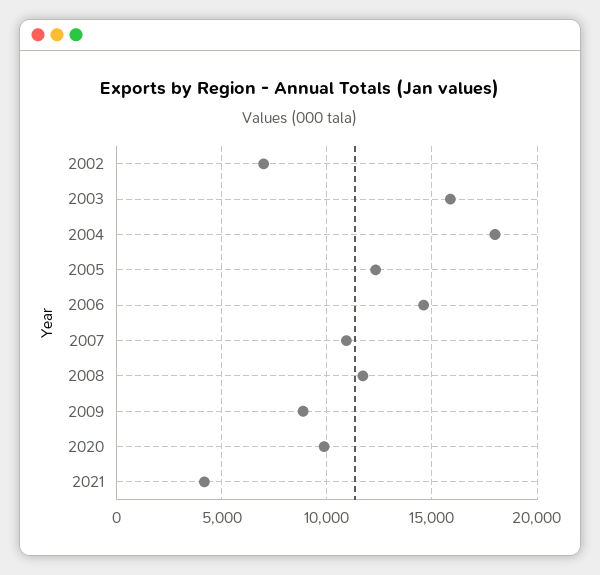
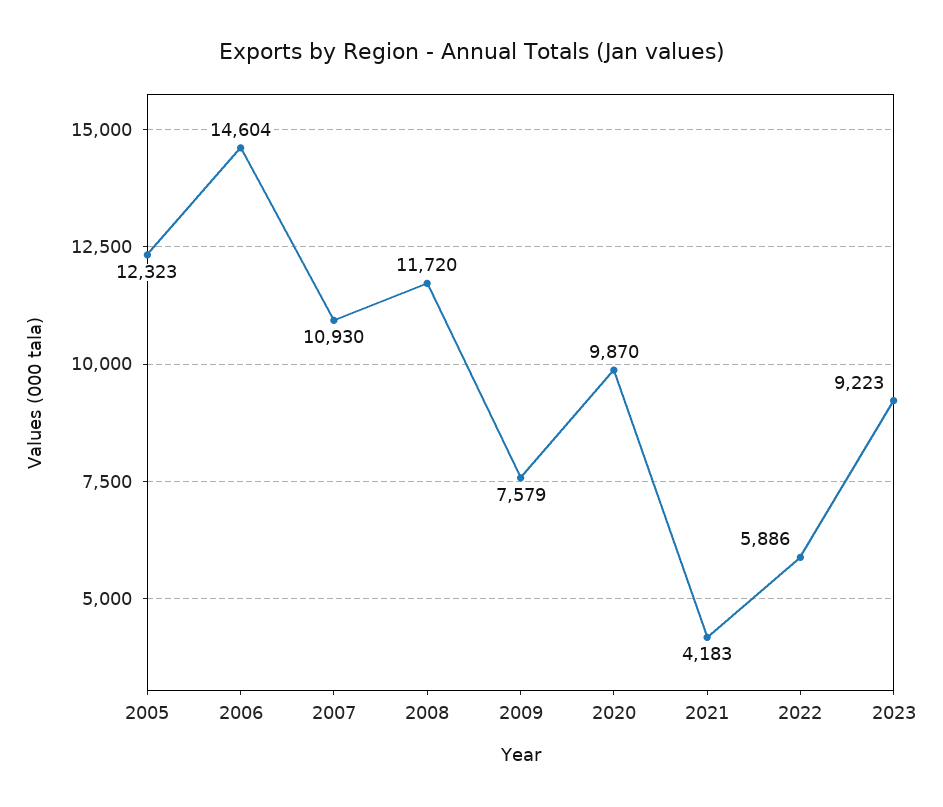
2002: 7000 -> none
2003: 16000 -> none
2004: 18000 -> none
2009: 9000 -> 7579
2022: none -> 5886
2023: none -> 9223

